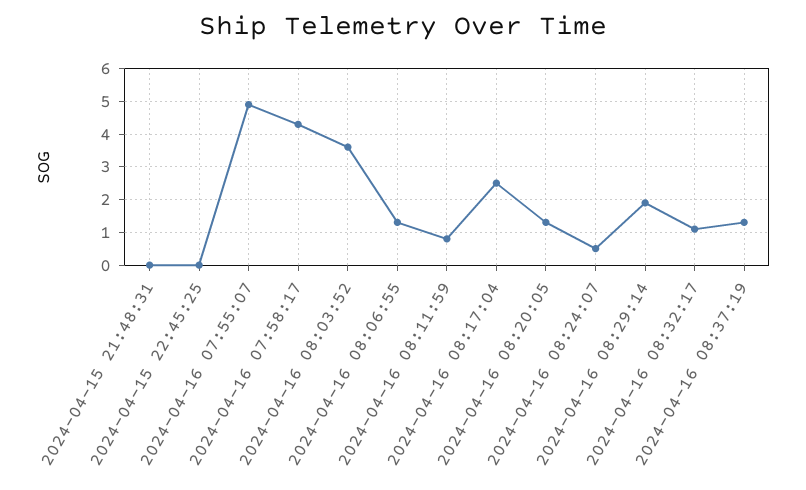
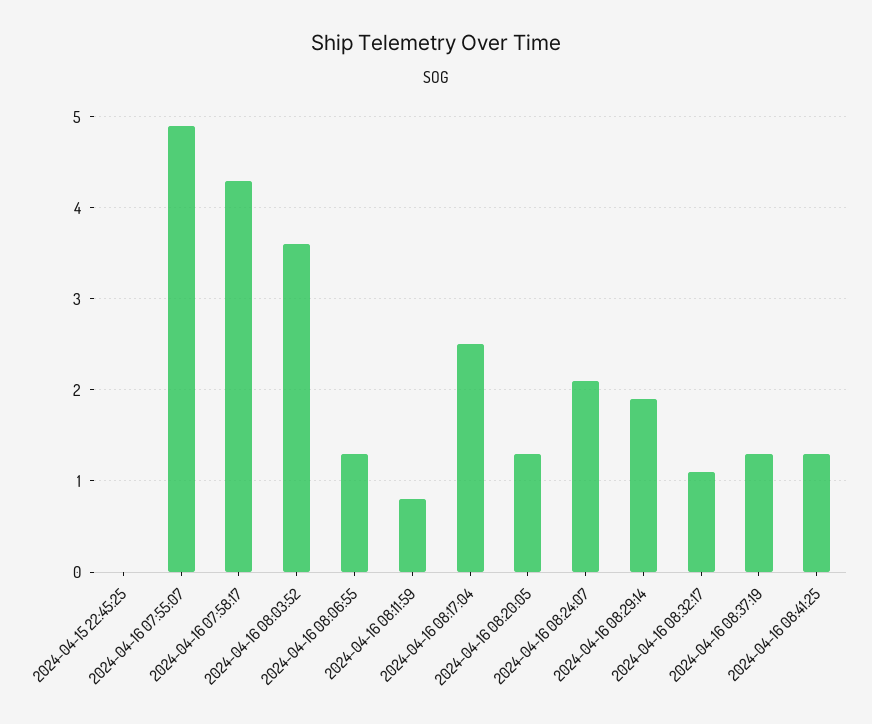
2024-04-15 21:48:31: 0 -> none
2024-04-16 08:24:07: 0.5 -> 2.1
2024-04-16 08:41:25: none -> 1.3

